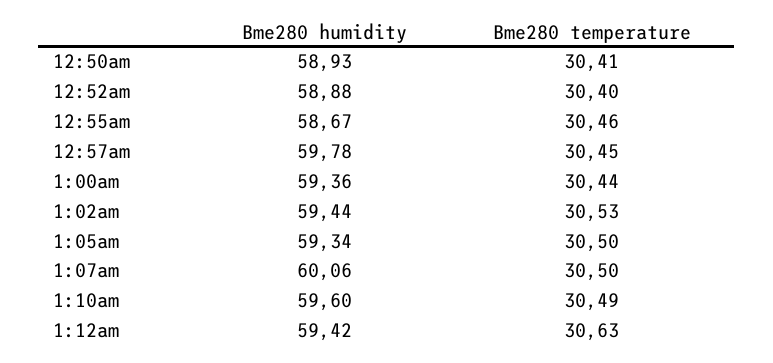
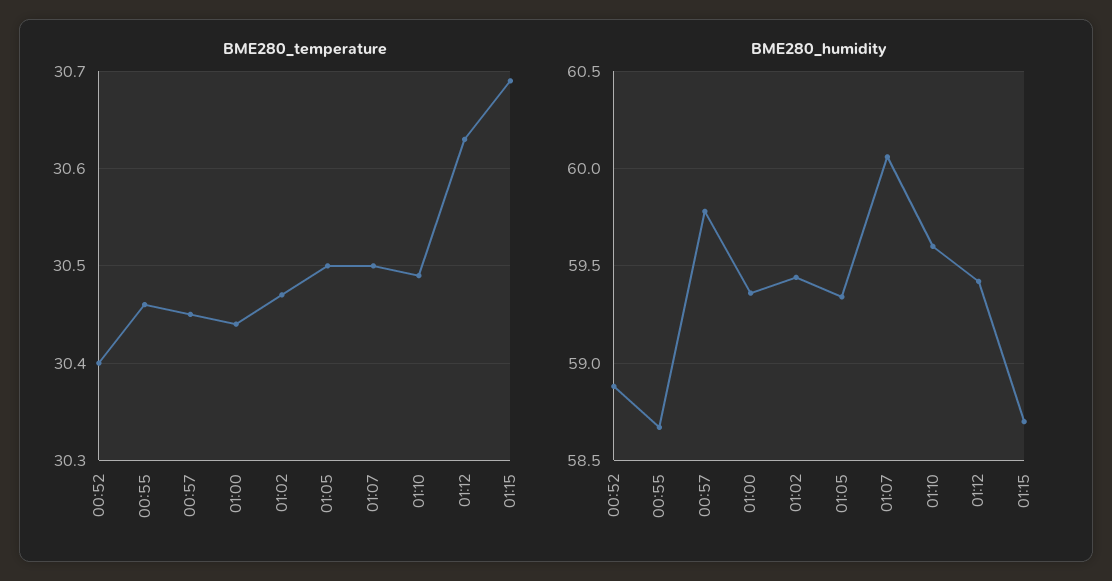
Bme280 humidity, 12:50am: 58.93 -> none
Bme280 temperature, 12:50am: 30.41 -> none
Bme280 temperature, 1:02am: 30.53 -> 30.47
Bme280 temperature, 01:15: none -> 30.69
Bme280 humidity, 01:15: none -> 58.7

